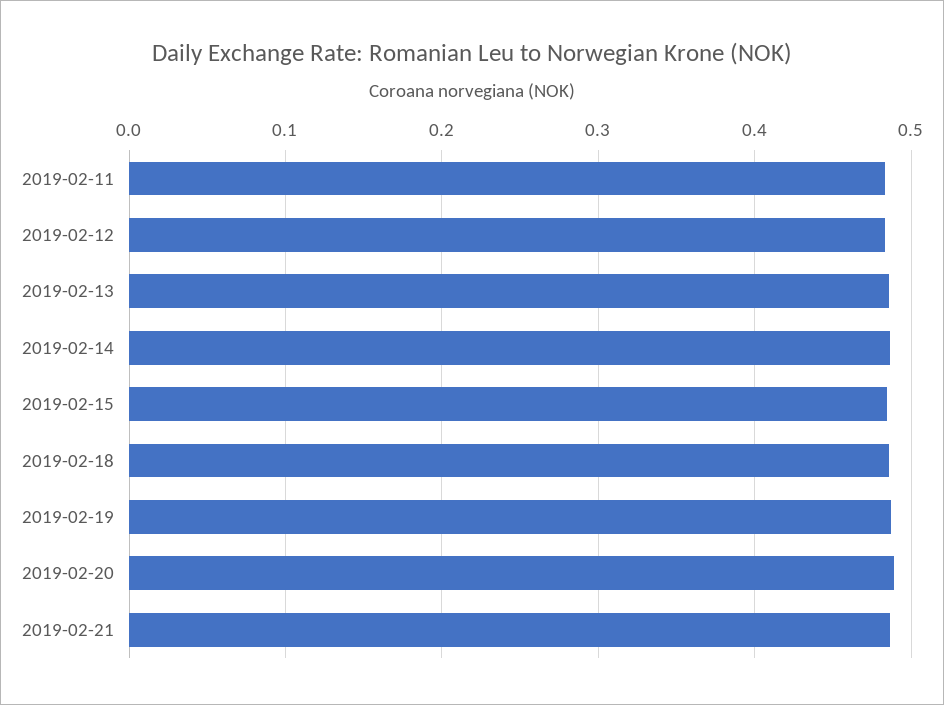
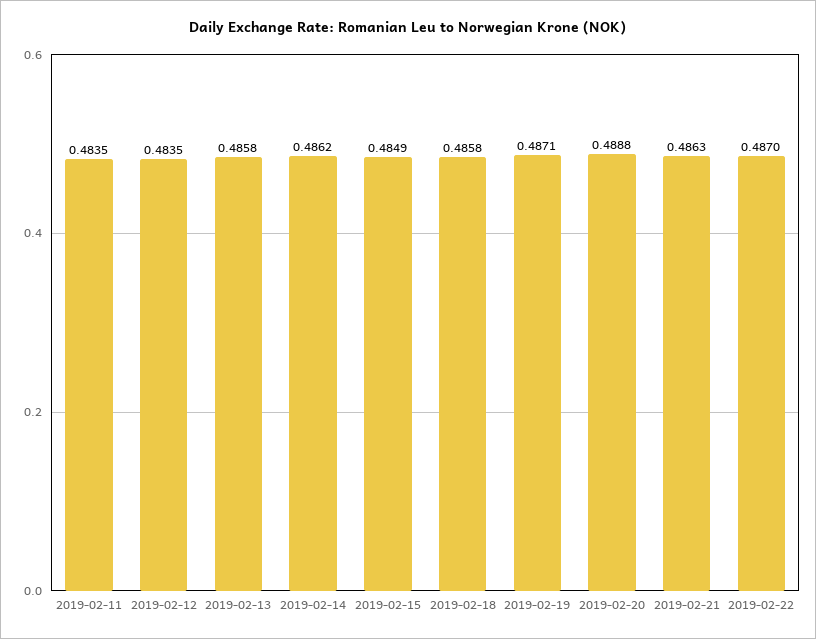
2019-02-22: none -> 0.487

